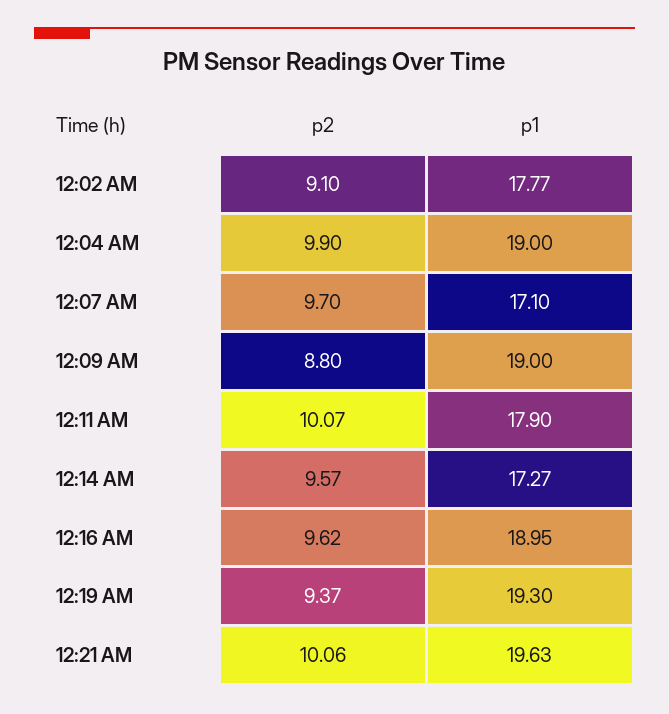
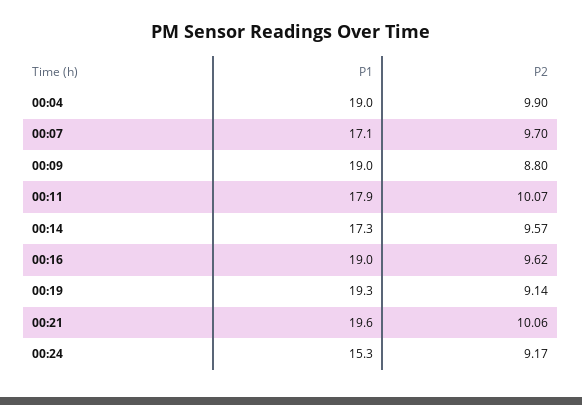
p2, 12:02 AM: 9.1 -> none
p1, 12:02 AM: 17.77 -> none
p2, 12:19 AM: 9.37 -> 9.14
p1, 00:24: none -> 15.3
p2, 00:24: none -> 9.17

